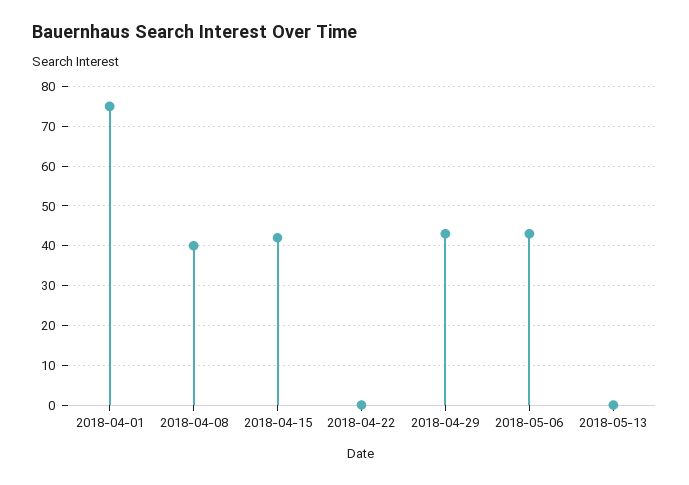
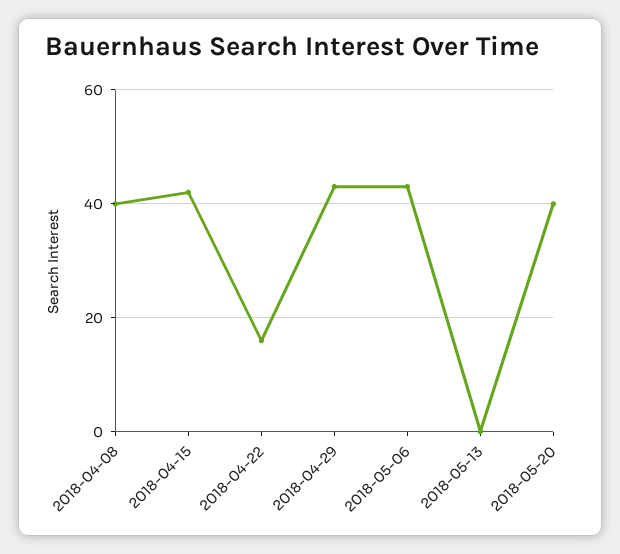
2018-04-01: 75 -> none
2018-04-22: 0 -> 15
2018-05-20: none -> 40

